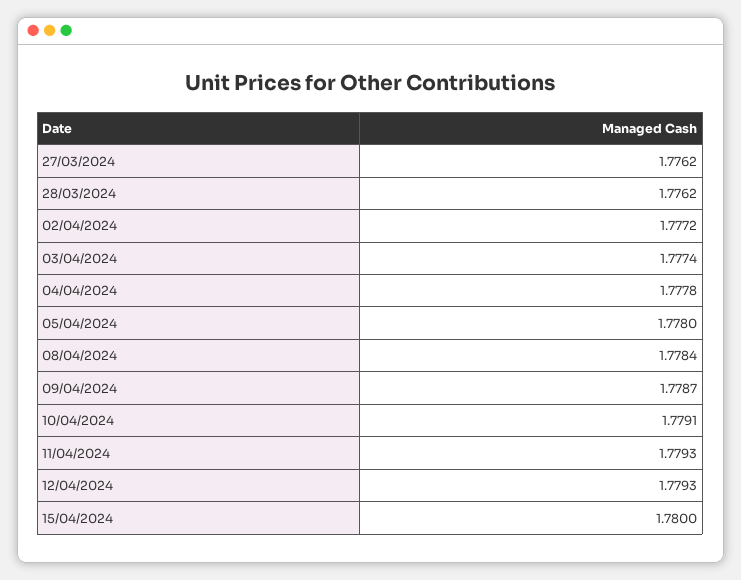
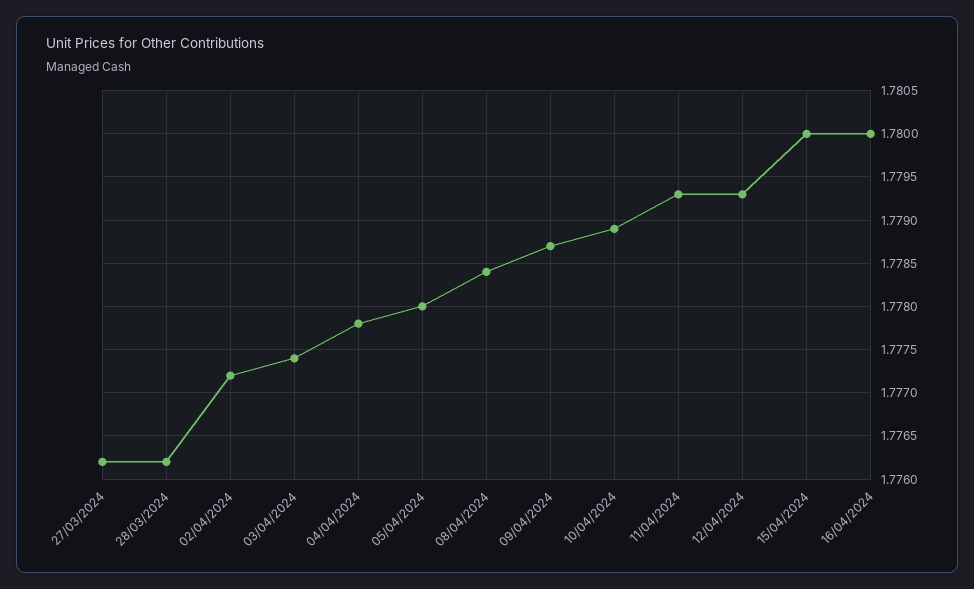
10/04/2024: 1.7791 -> 1.7789
16/04/2024: none -> 1.78

